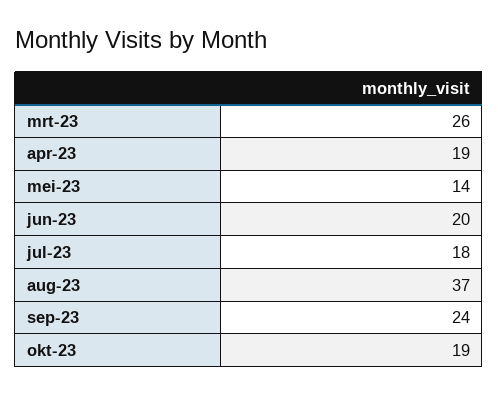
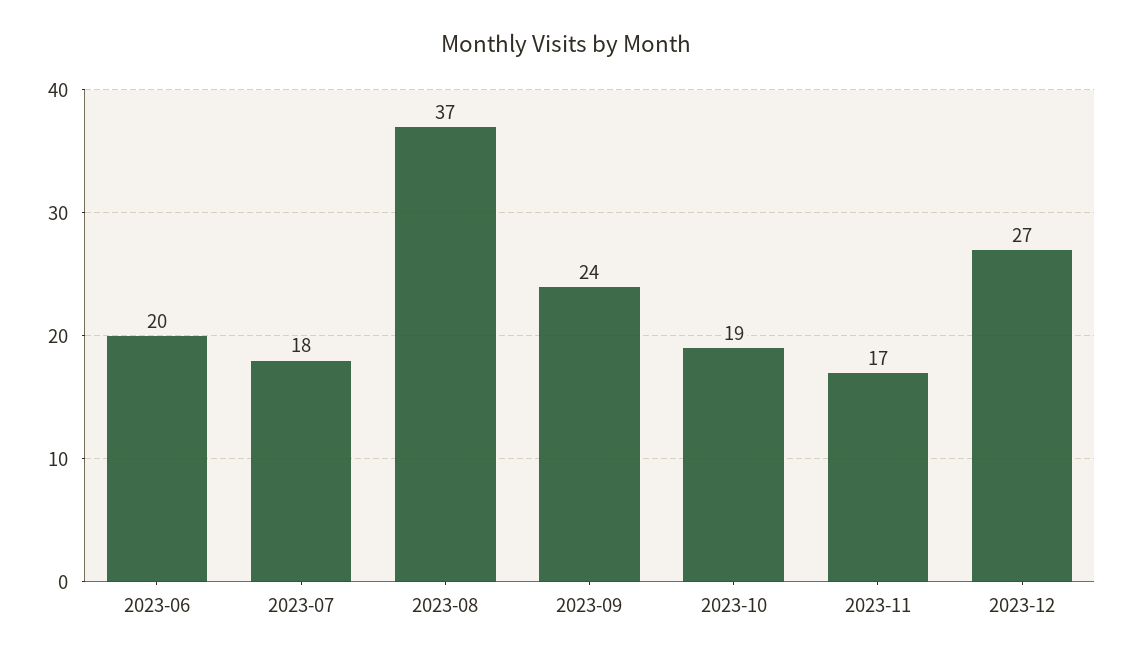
mrt-23: 26 -> none
apr-23: 19 -> none
mei-23: 14 -> none
2023-11: none -> 17
2023-12: none -> 27

